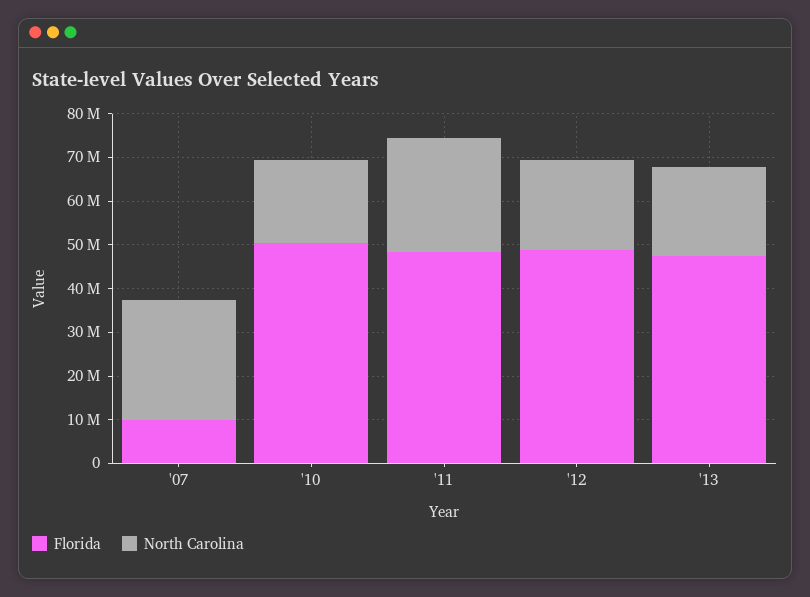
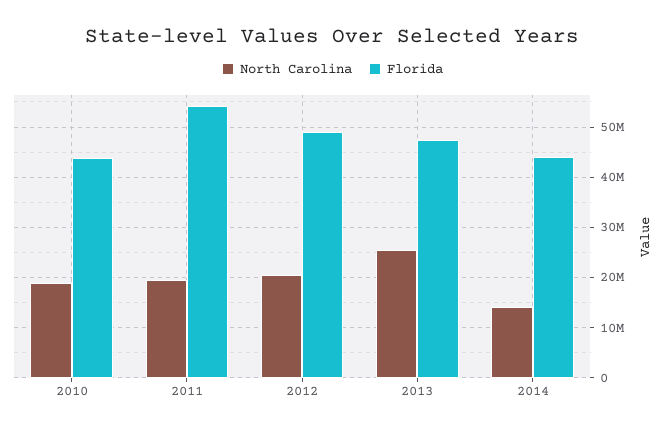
Florida, '07: 10000000 -> none
North Carolina, '07: 28000000 -> none
Florida, '10: 50000000 -> 44000000
Florida, '11: 48000000 -> 54000000
North Carolina, '11: 26000000 -> 20000000
North Carolina, '13: 20000000 -> 26000000
North Carolina, 2014: none -> 14000000
Florida, 2014: none -> 44000000

